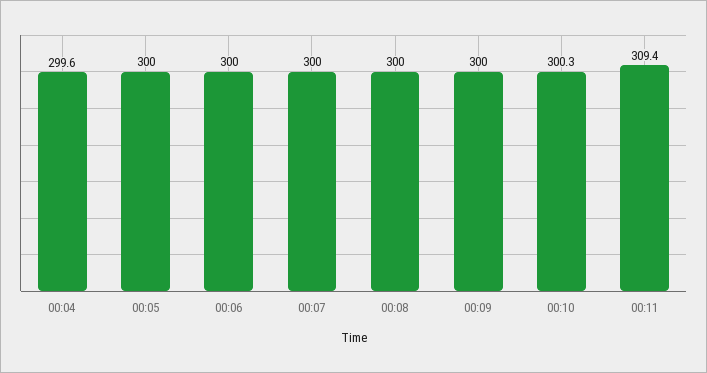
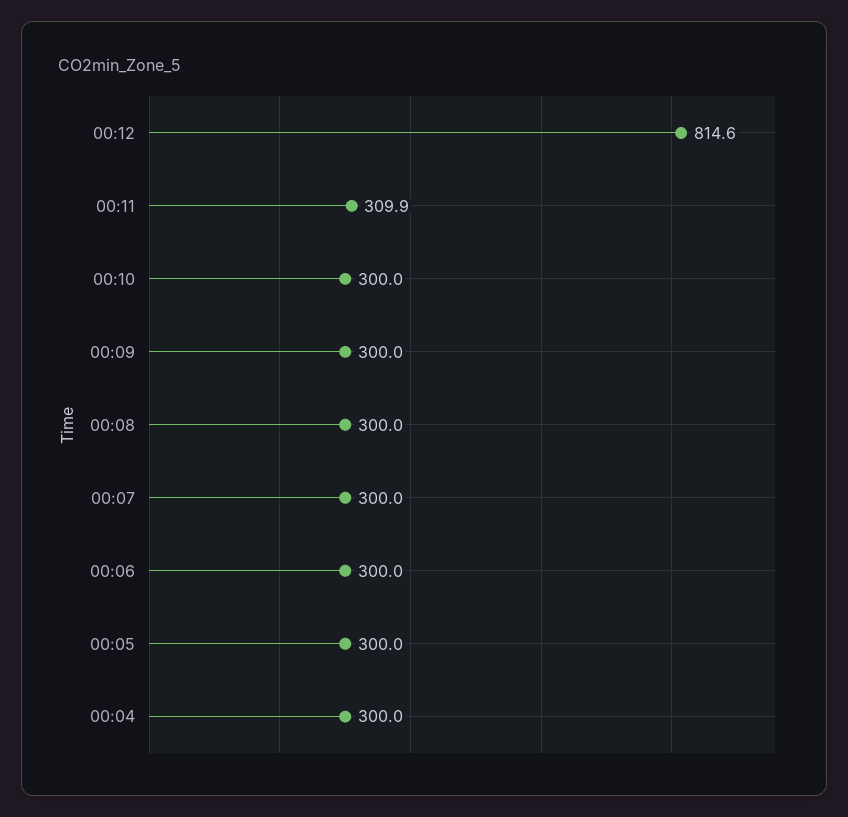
00:04: 299.6 -> 300
00:10: 300.3 -> 300
00:11: 309.4 -> 309.9
00:12: none -> 814.6

